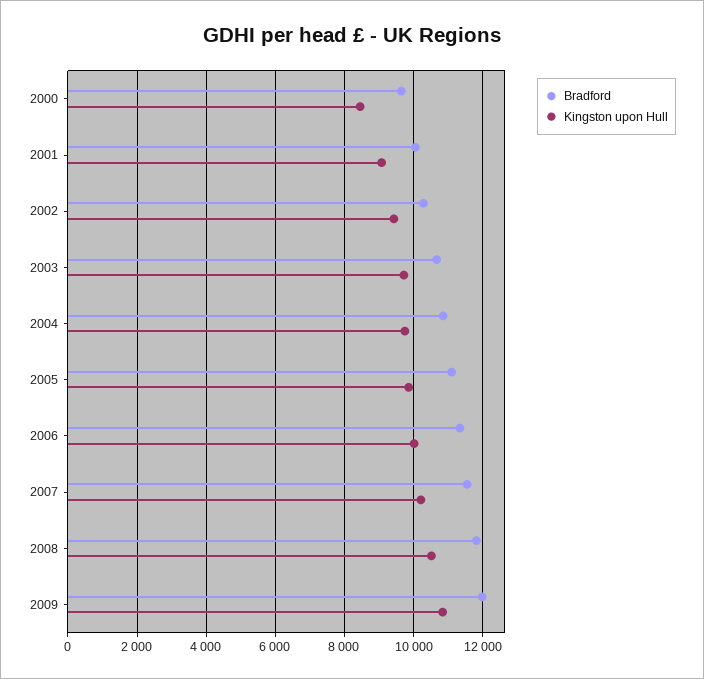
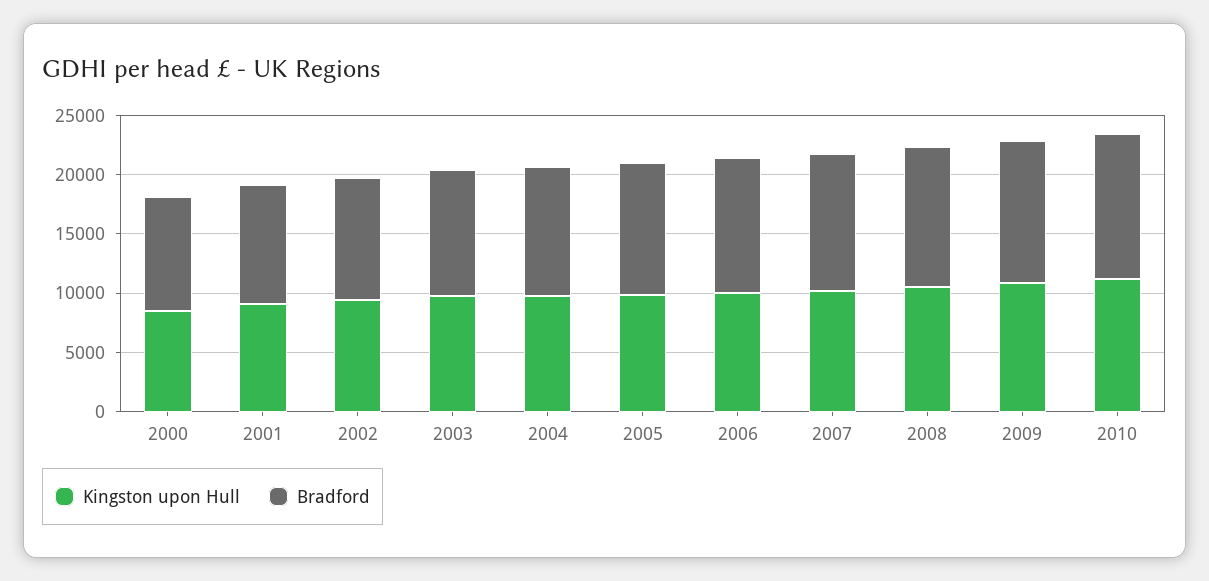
Kingston upon Hull, 2010: none -> 11000
Bradford, 2010: none -> 12000

